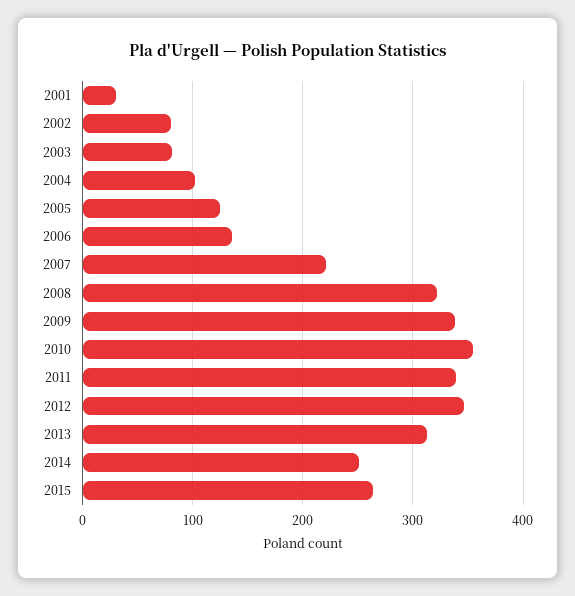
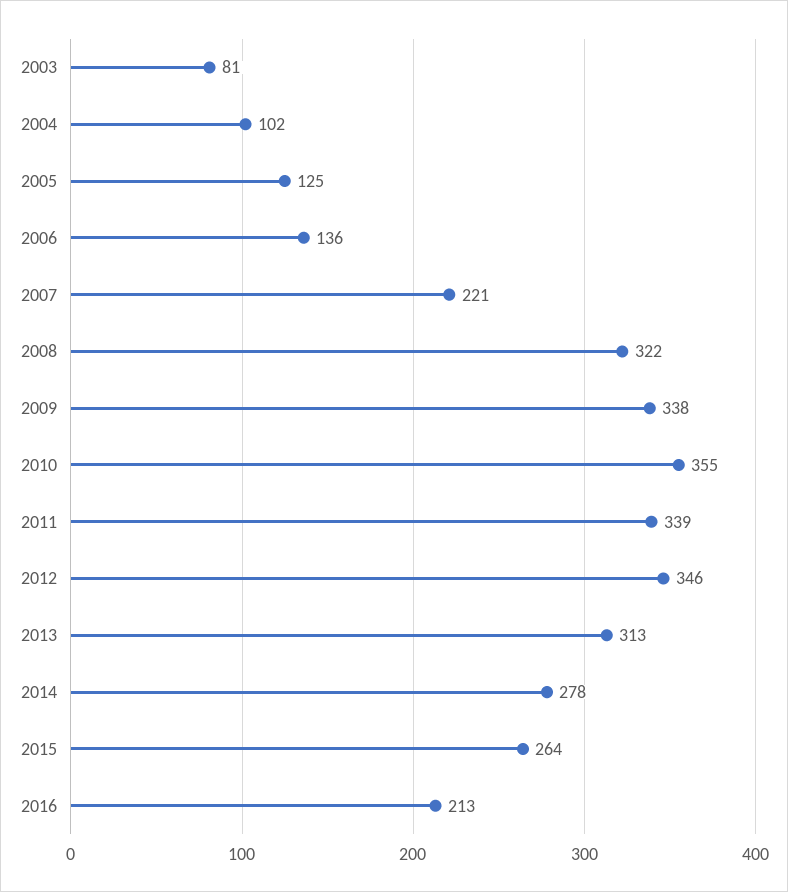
2001: 30 -> none
2002: 80 -> none
2014: 250 -> 278
2016: none -> 213

